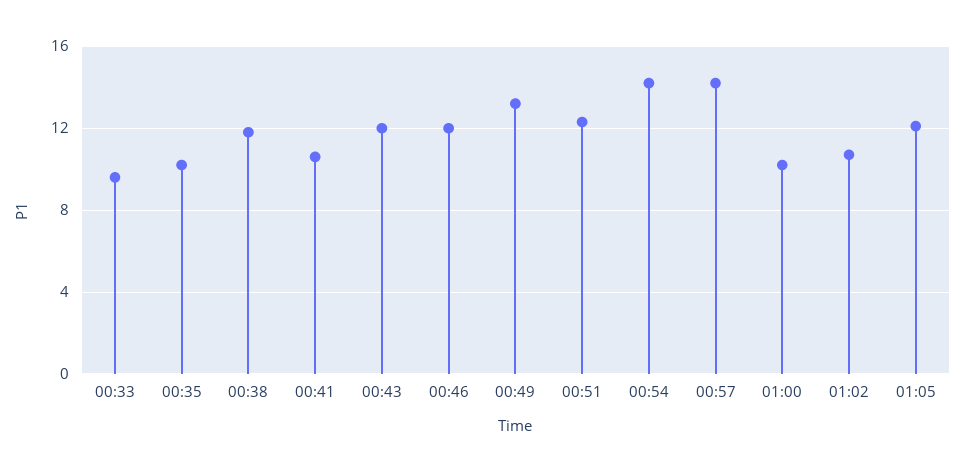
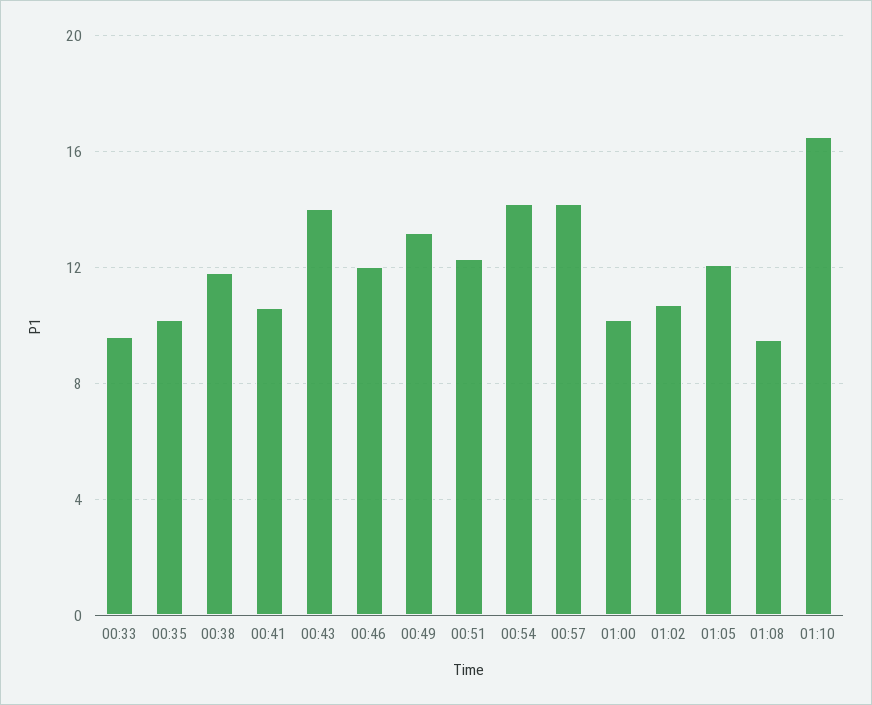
00:43: 12 -> 14
01:08: none -> 9.5
01:10: none -> 16.5

